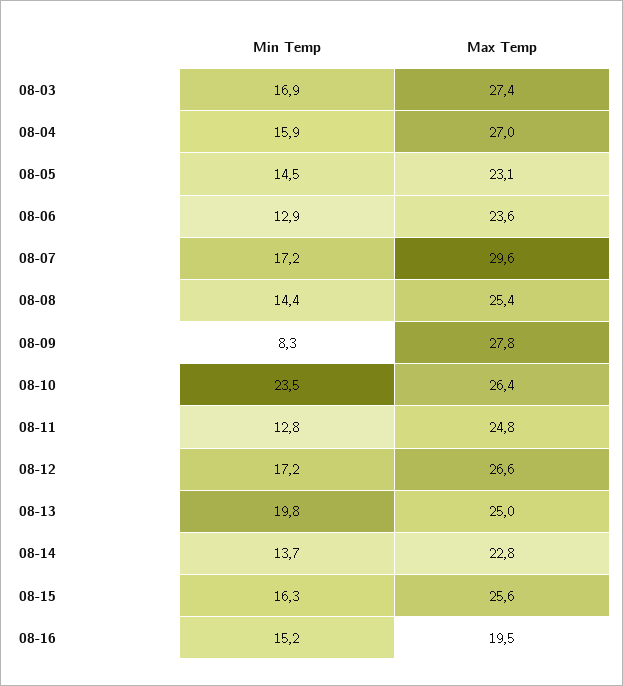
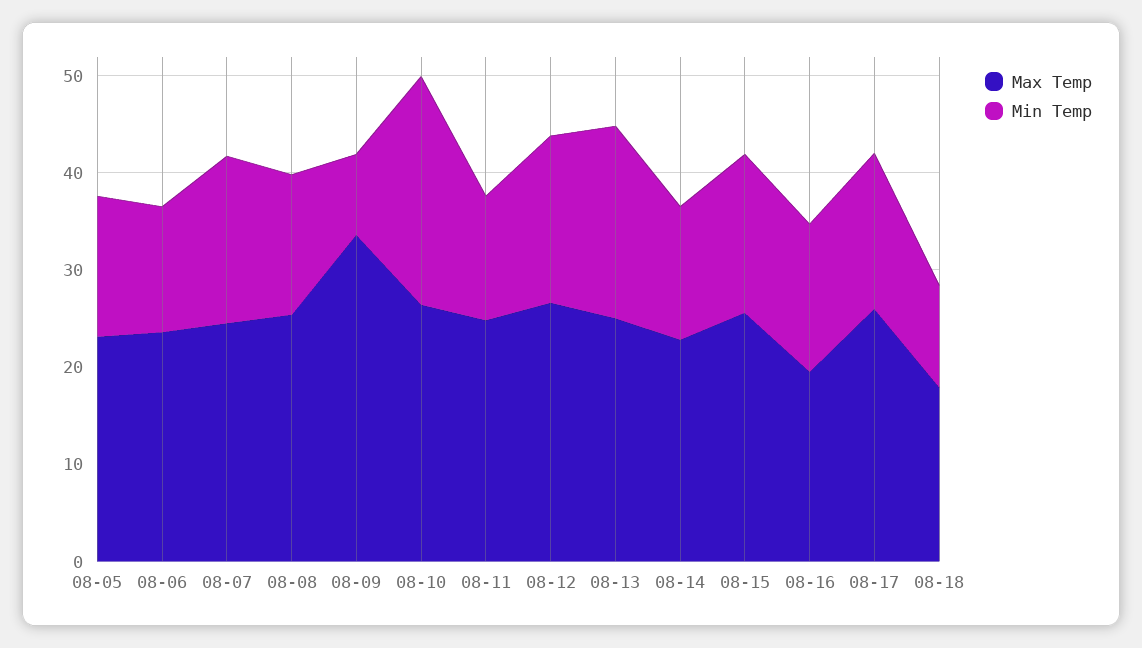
Min Temp, 08-03: 16.9 -> none
Max Temp, 08-03: 27.4 -> none
Min Temp, 08-04: 15.9 -> none
Max Temp, 08-04: 27 -> none
Max Temp, 08-07: 29.6 -> 24
Max Temp, 08-09: 27.8 -> 34
Max Temp, 08-17: none -> 26
Min Temp, 08-17: none -> 16
Max Temp, 08-18: none -> 18
Min Temp, 08-18: none -> 10

